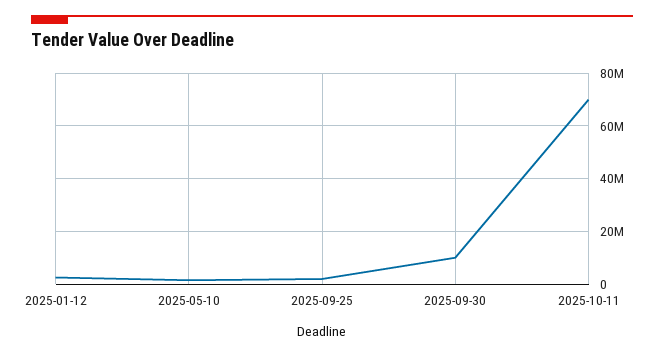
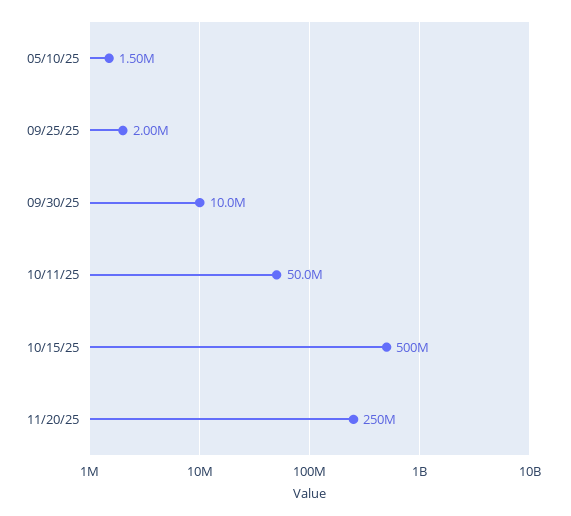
2025-01-12: 2500000 -> none
2025-10-11: 70000000 -> 50000000
10/15/25: none -> 500000000
11/20/25: none -> 250000000

